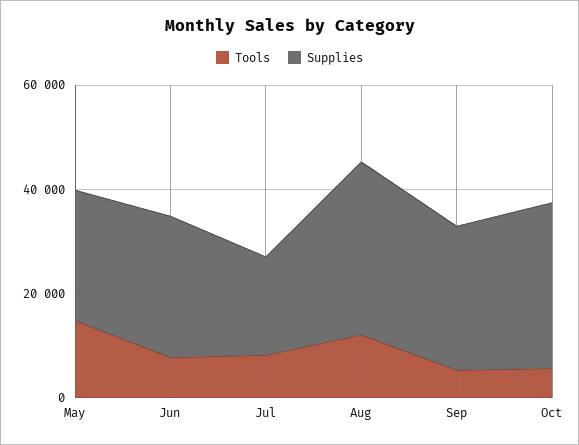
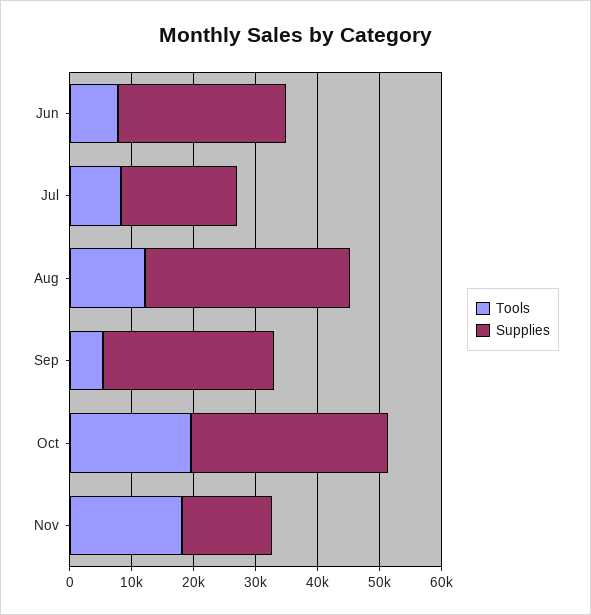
Tools, May: 15000 -> none
Supplies, May: 25000 -> none
Tools, Oct: 5000 -> 20000
Tools, Nov: none -> 18000
Supplies, Nov: none -> 14000

